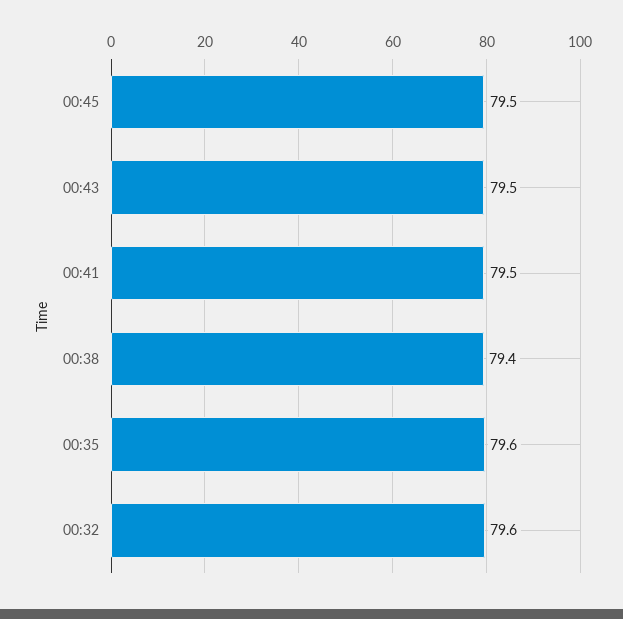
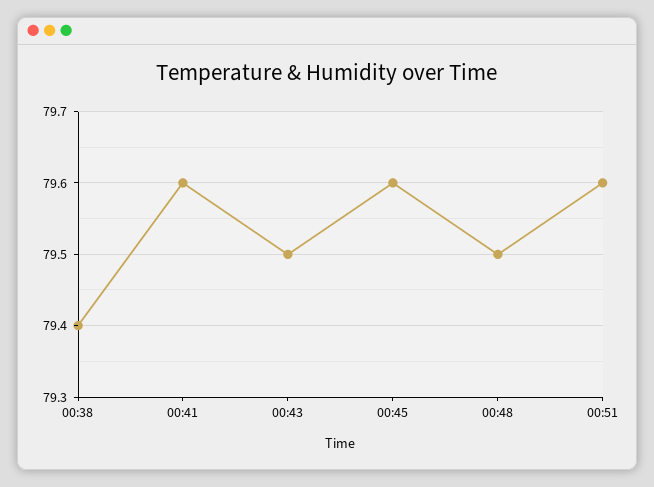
00:45: 79.5 -> 79.6
00:41: 79.5 -> 79.6
00:35: 79.6 -> none
00:32: 79.6 -> none
00:48: none -> 79.5
00:51: none -> 79.6

